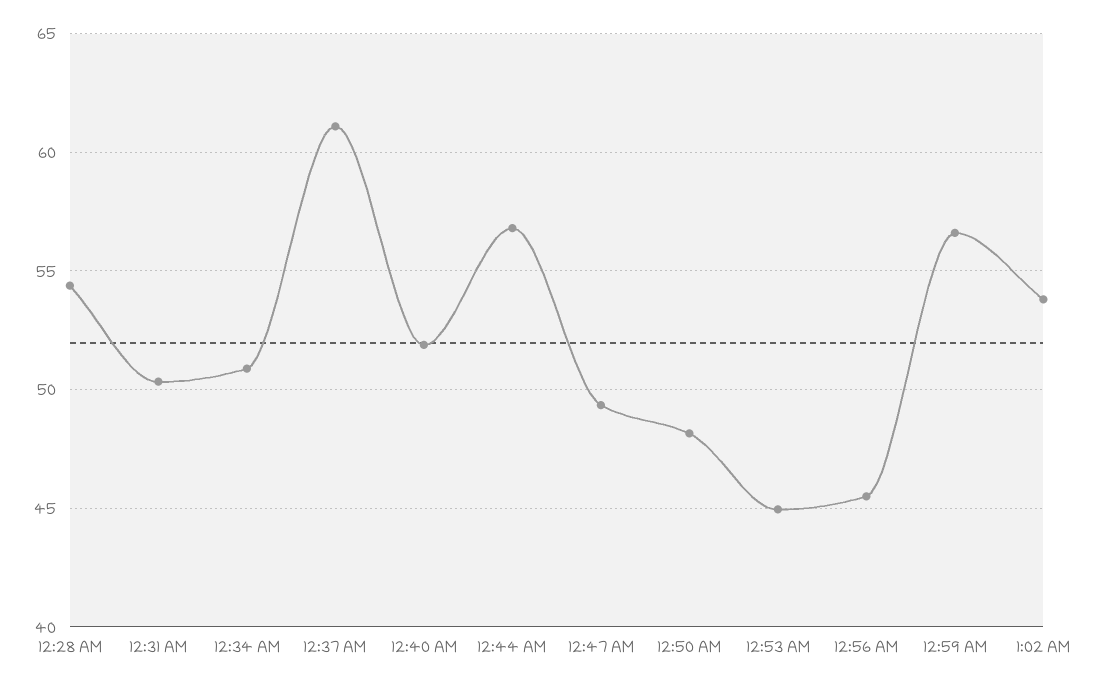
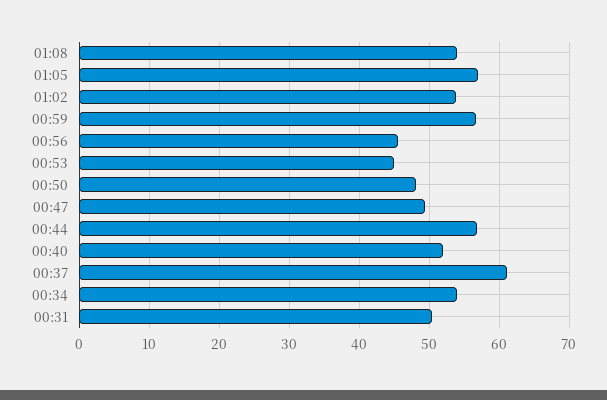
12:28 AM: 54.5 -> none
12:34 AM: 51 -> 54
01:08: none -> 54
01:05: none -> 57

